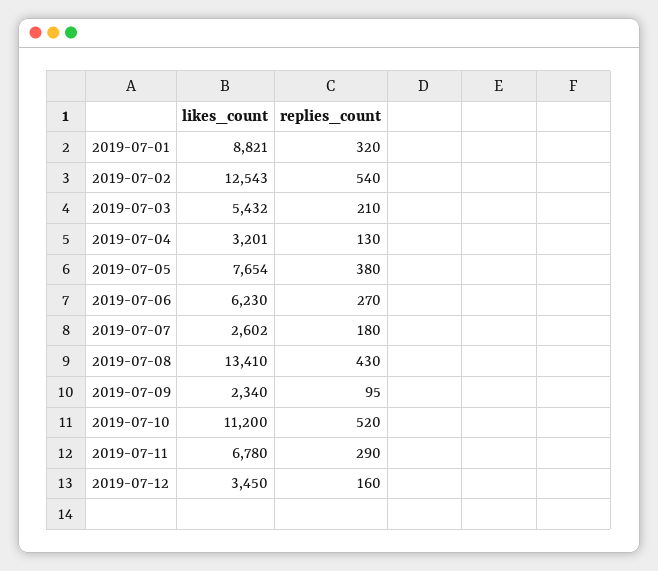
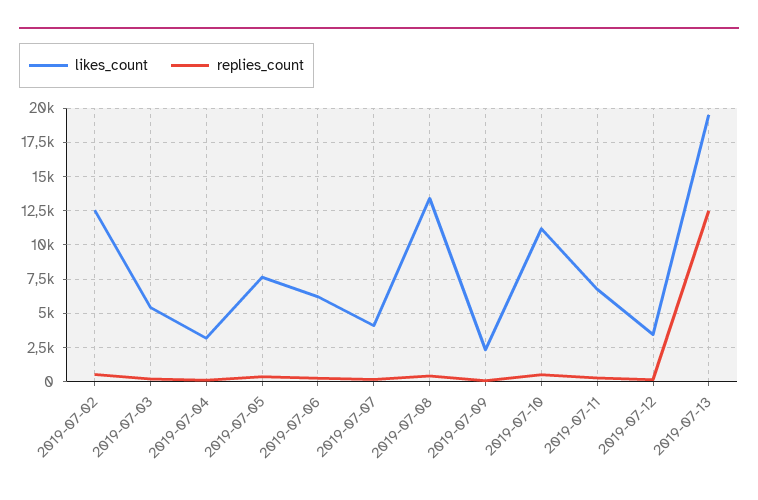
likes_count, 2019-07-01: 8821 -> none
replies_count, 2019-07-01: 320 -> none
likes_count, 2019-07-07: 2602 -> 4000
likes_count, 2019-07-13: none -> 19500
replies_count, 2019-07-13: none -> 12500

